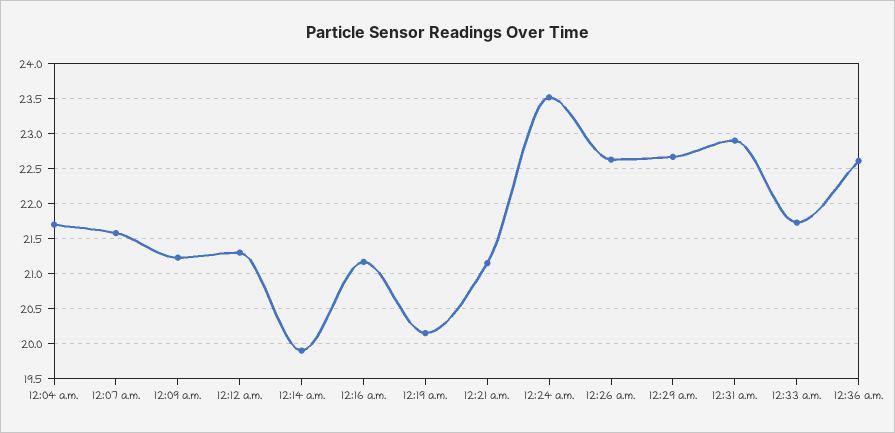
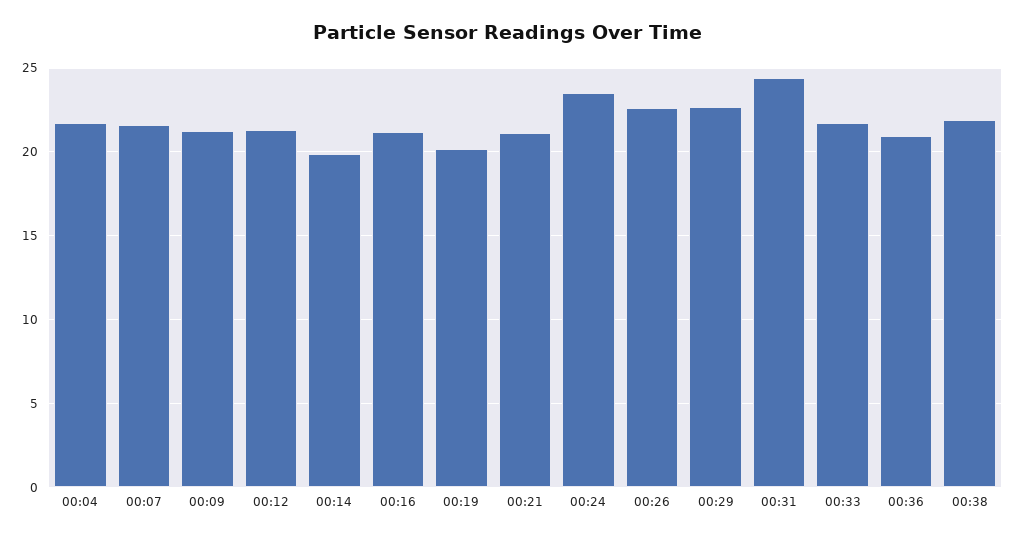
12:31 a.m.: 22.9 -> 24.5
12:36 a.m.: 22.6 -> 21
00:38: none -> 22

